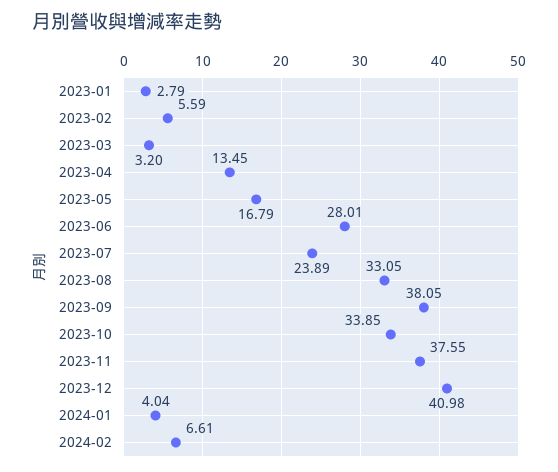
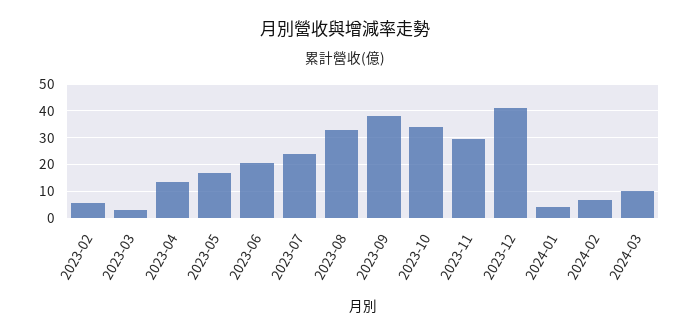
2023-01: 2.79 -> none
2023-06: 28.01 -> 20
2023-11: 37.55 -> 30
2024-03: none -> 10

